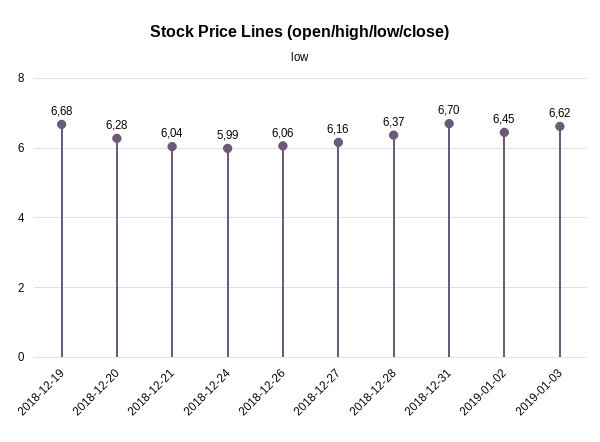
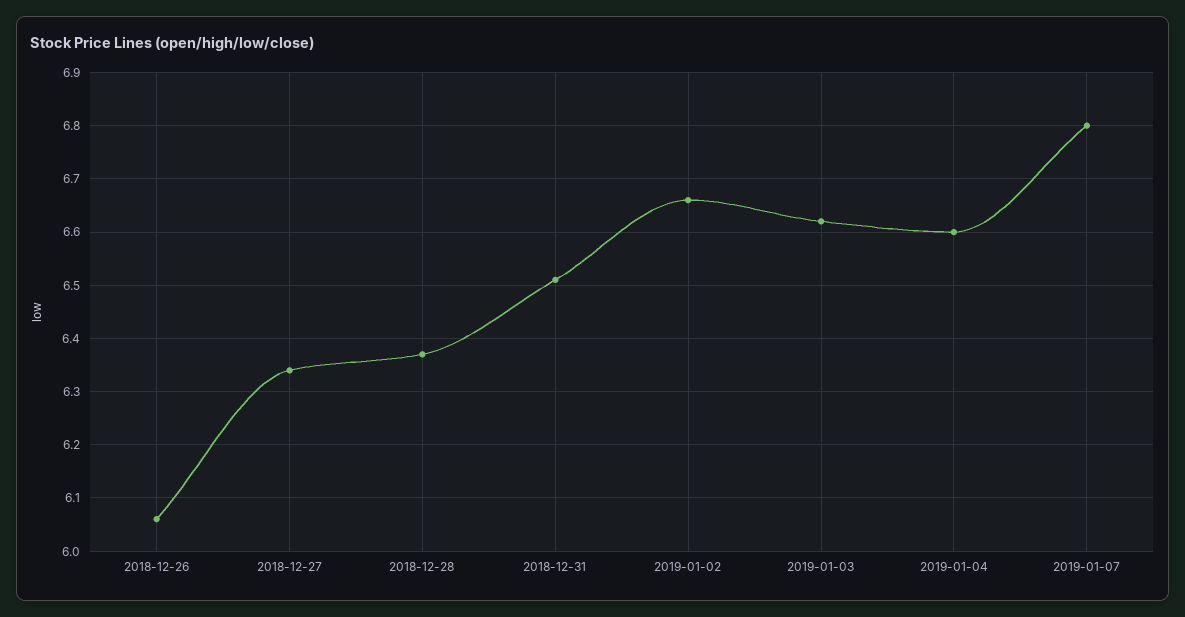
2018-12-19: 6.68 -> none
2018-12-20: 6.28 -> none
2018-12-21: 6.04 -> none
2018-12-24: 5.99 -> none
2018-12-27: 6.16 -> 6.35
2018-12-31: 6.7 -> 6.5
2019-01-02: 6.45 -> 6.65
2019-01-04: none -> 6.6
2019-01-07: none -> 6.8

